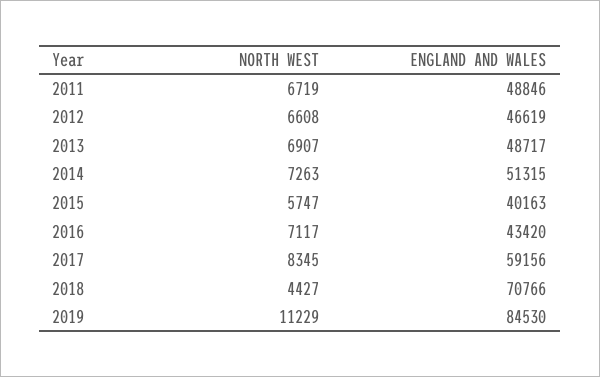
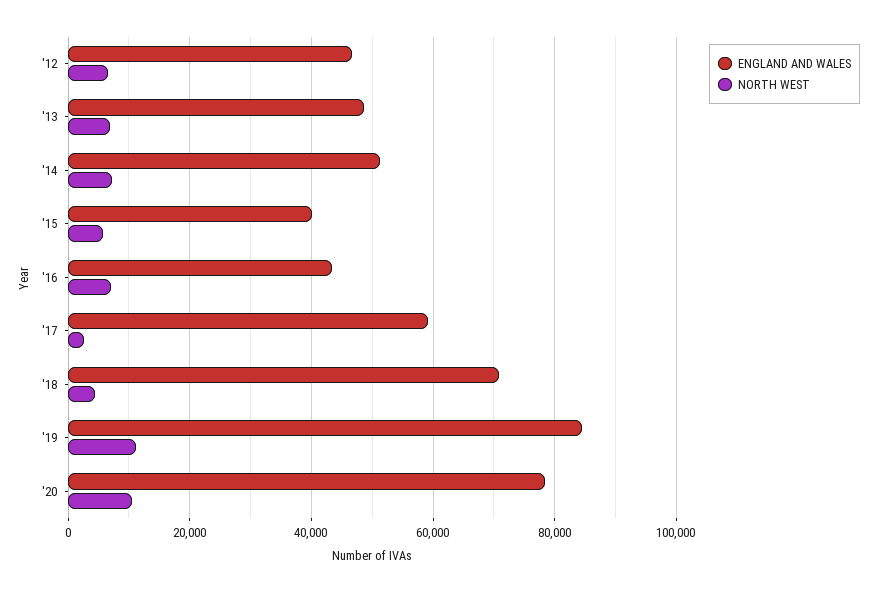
NORTH WEST, 2011: 6719 -> none
ENGLAND AND WALES, 2011: 48846 -> none
NORTH WEST, 2017: 8345 -> 2000
ENGLAND AND WALES, '20: none -> 78000
NORTH WEST, '20: none -> 10000

